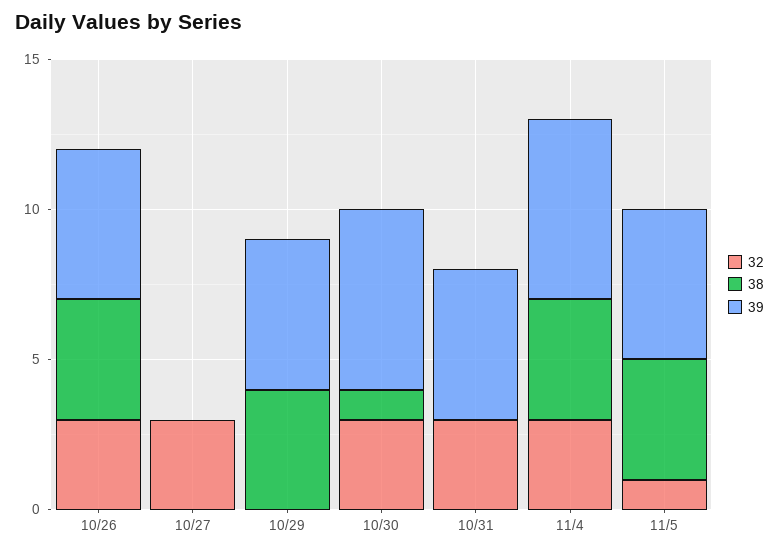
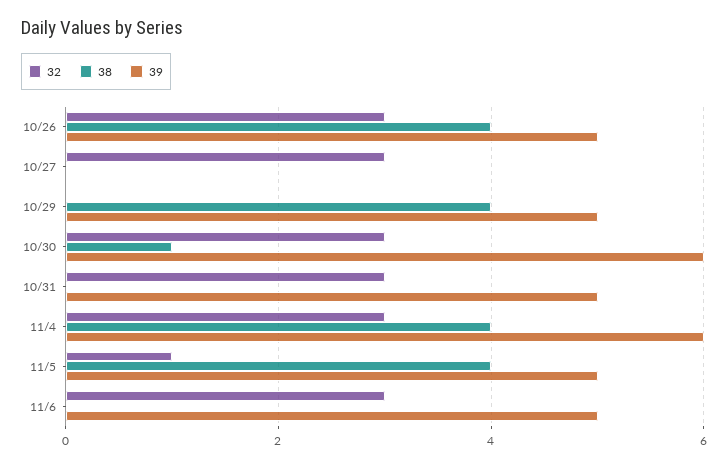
32, 11/6: none -> 3
38, 11/6: none -> 0
39, 11/6: none -> 5

